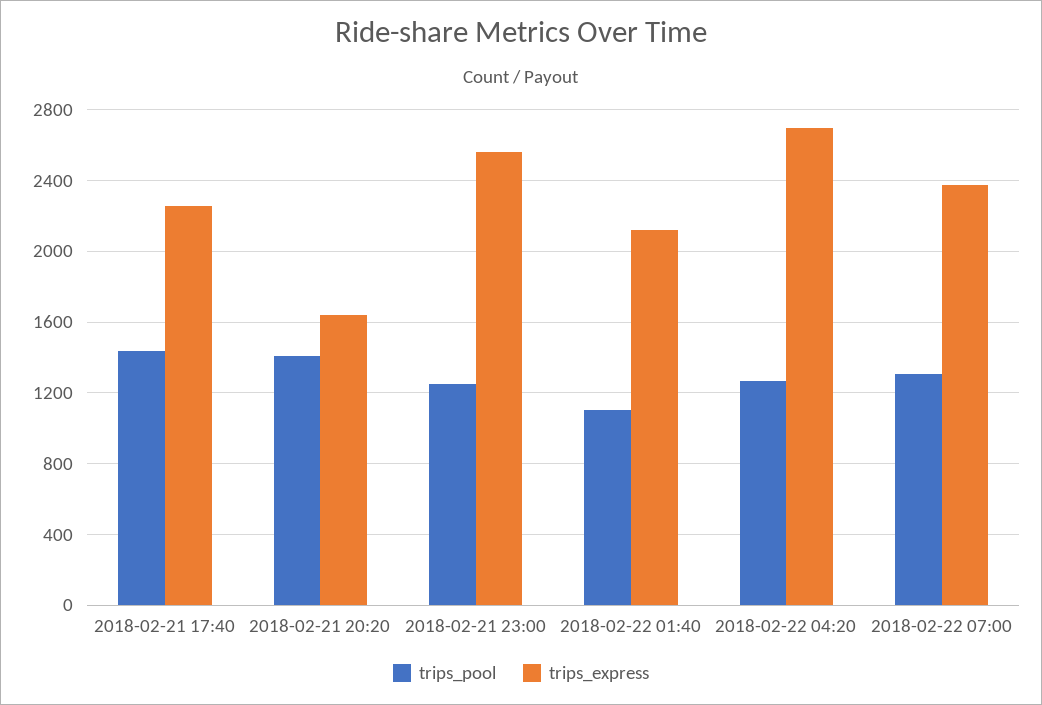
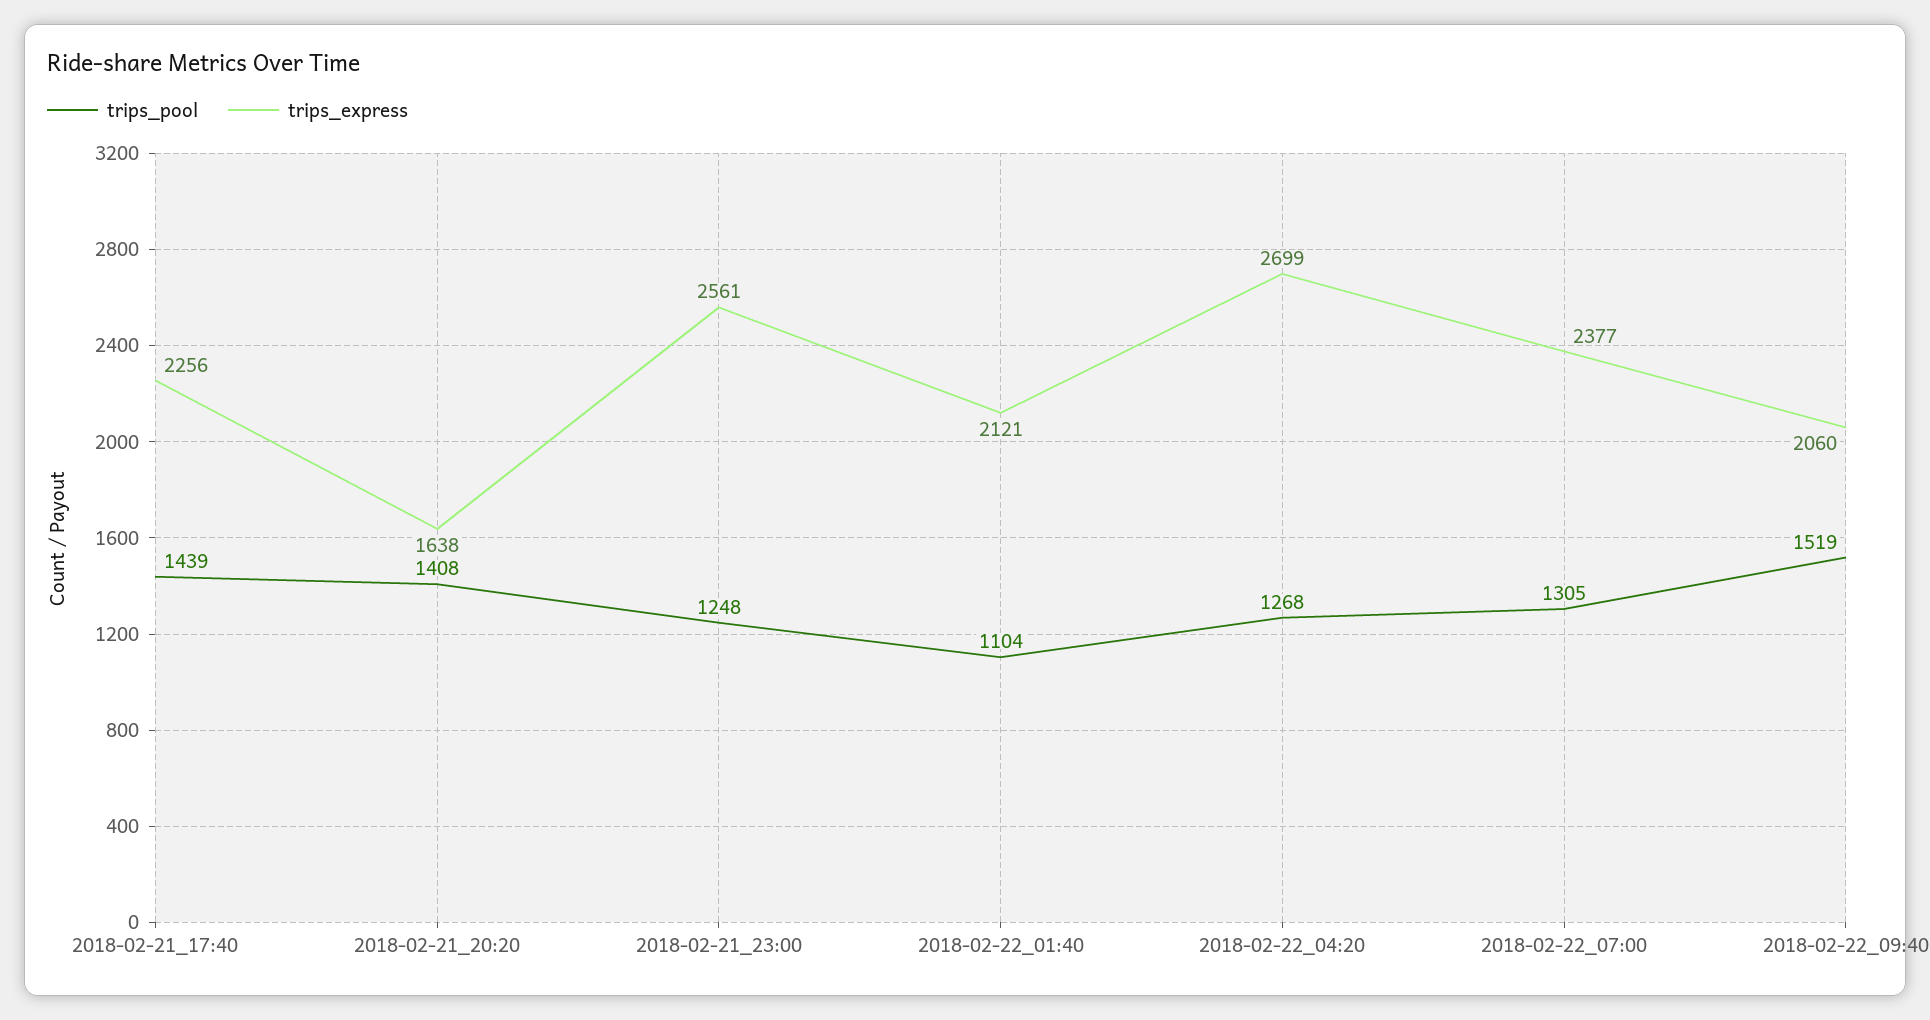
trips_pool, 2018-02-22_09:40: none -> 1519
trips_express, 2018-02-22_09:40: none -> 2060

